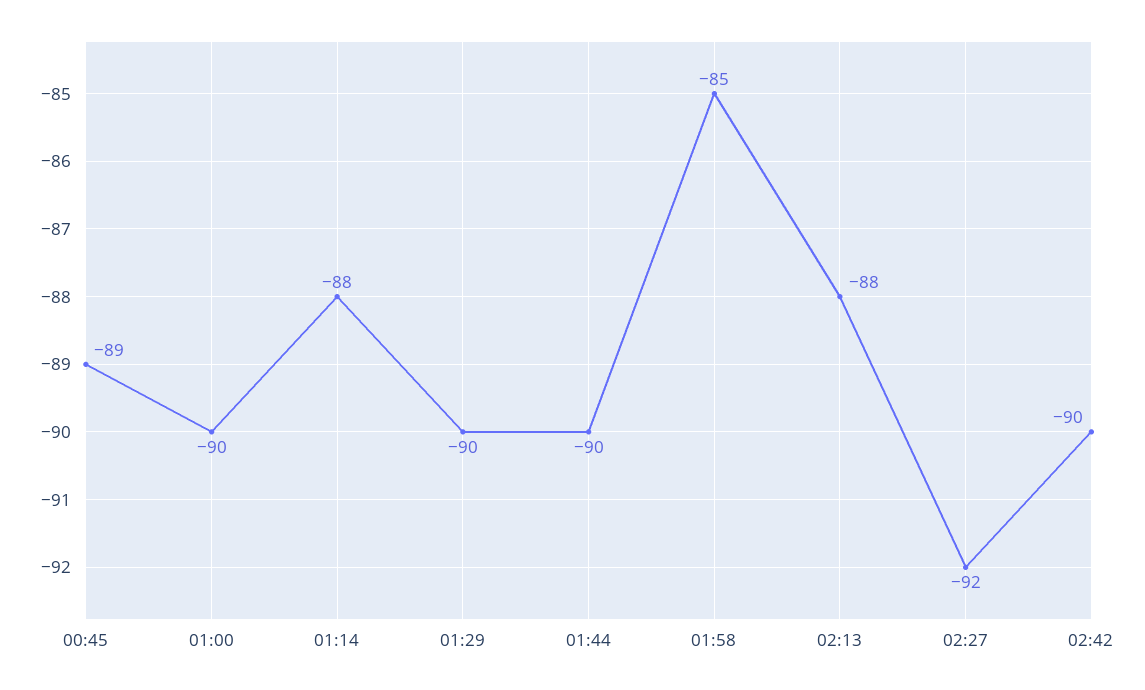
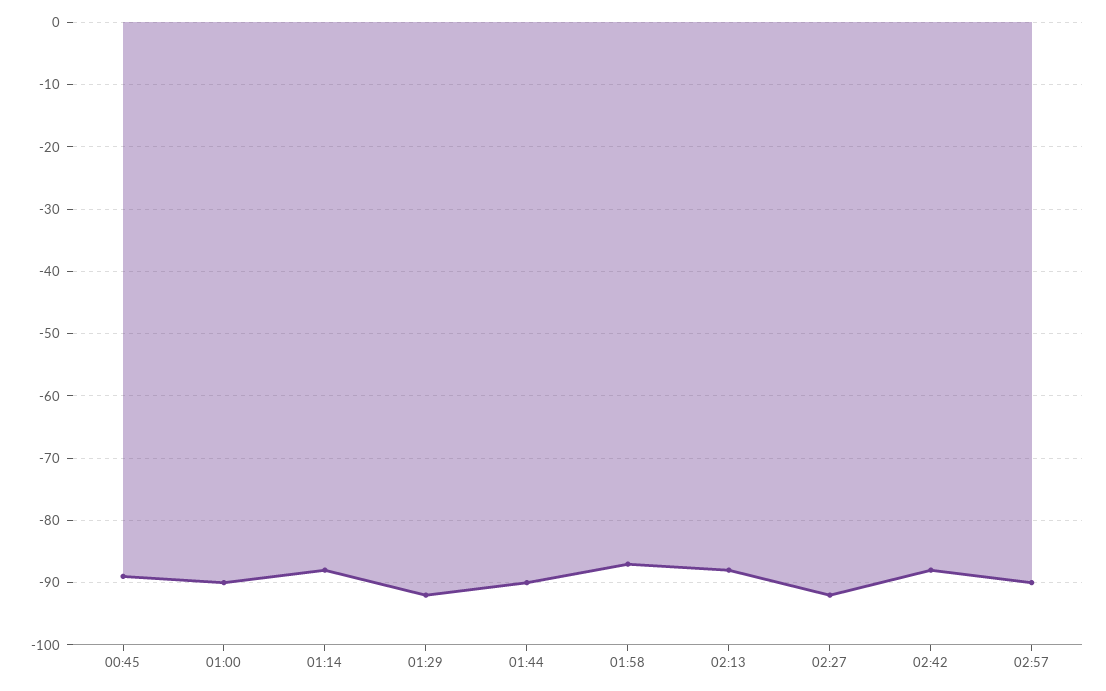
01:29: -90 -> -92
01:58: -85 -> -87
02:42: -90 -> -88
02:57: none -> -90

